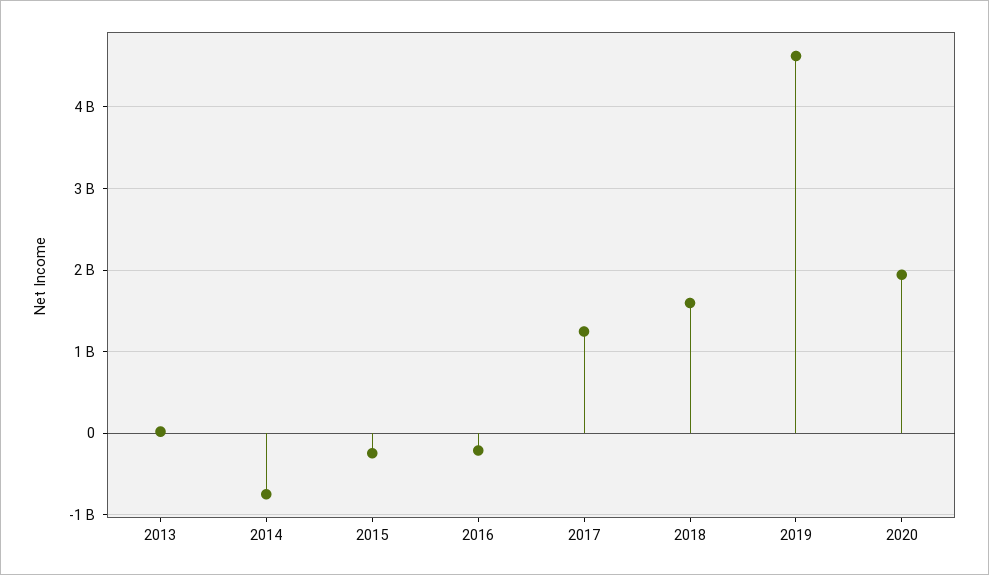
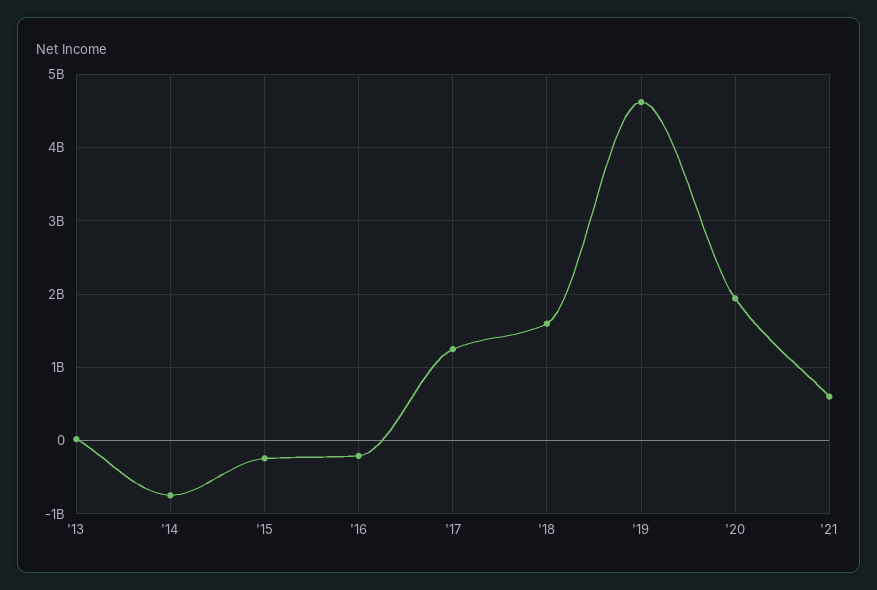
'21: none -> 600000000

